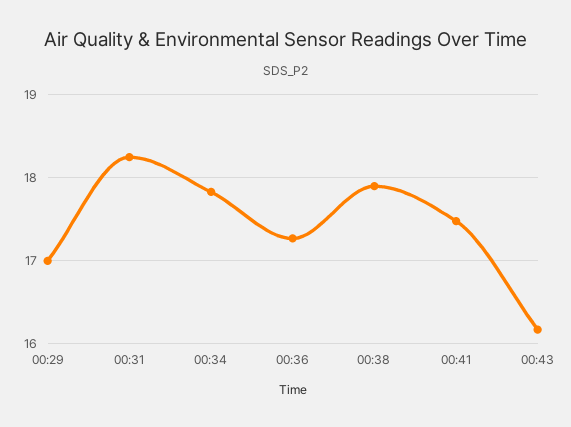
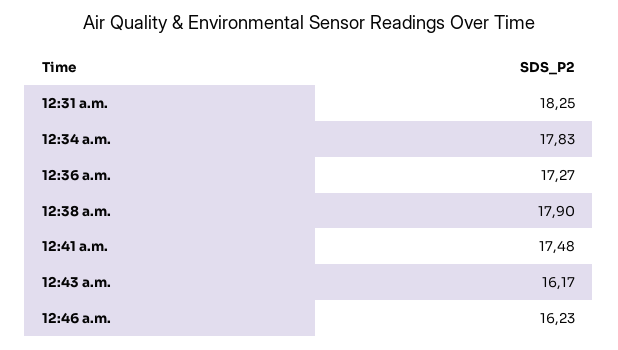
00:29: 17 -> none
12:46 a.m.: none -> 16.23

